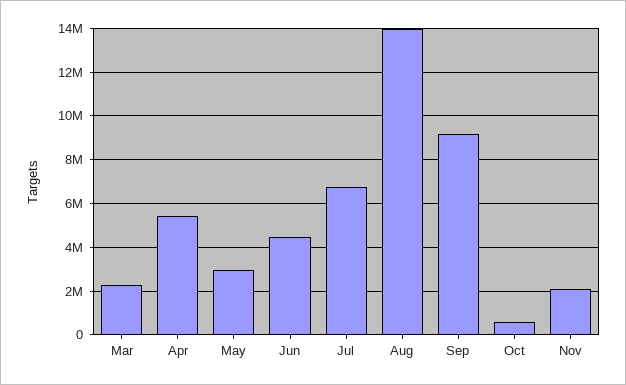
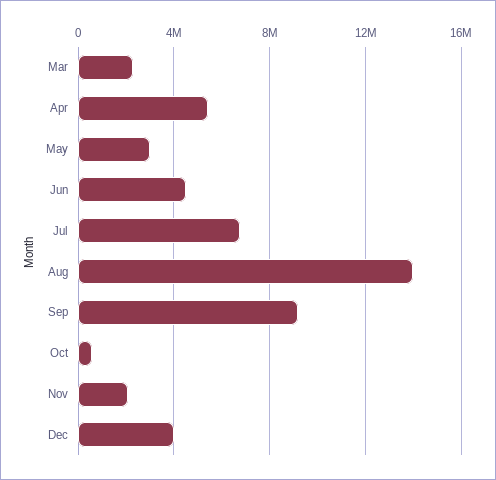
Dec: none -> 4000000

